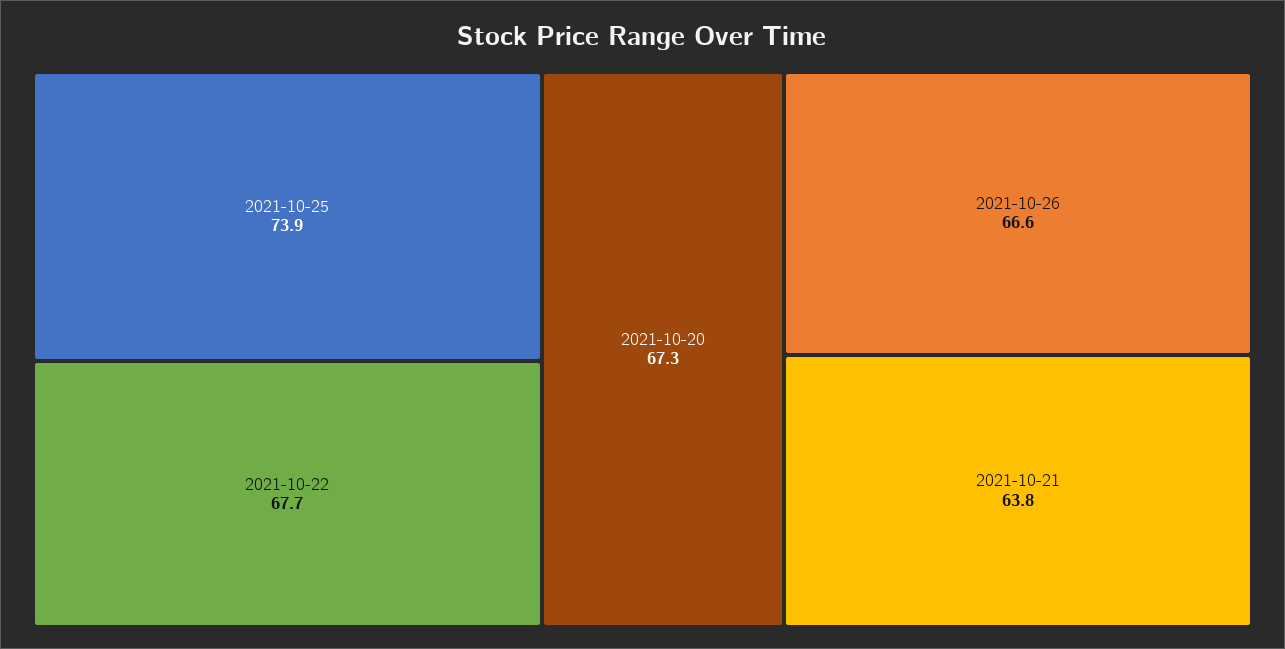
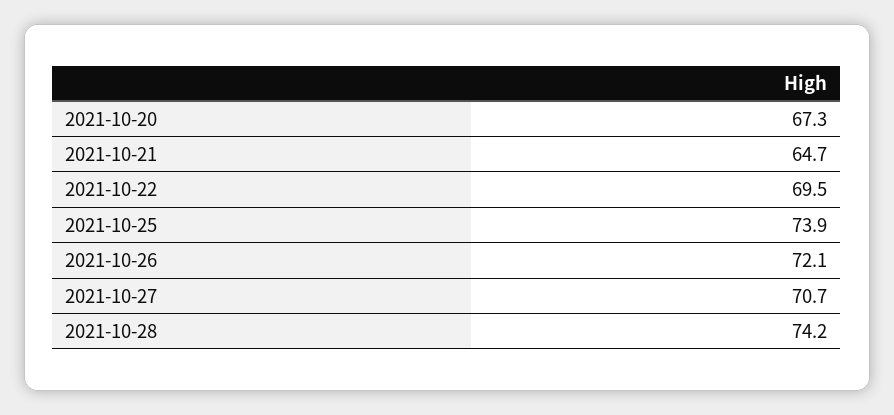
2021-10-22: 67.7 -> 69.5
2021-10-26: 66.6 -> 72.1
2021-10-21: 63.8 -> 64.7
2021-10-27: none -> 70.7
2021-10-28: none -> 74.2

